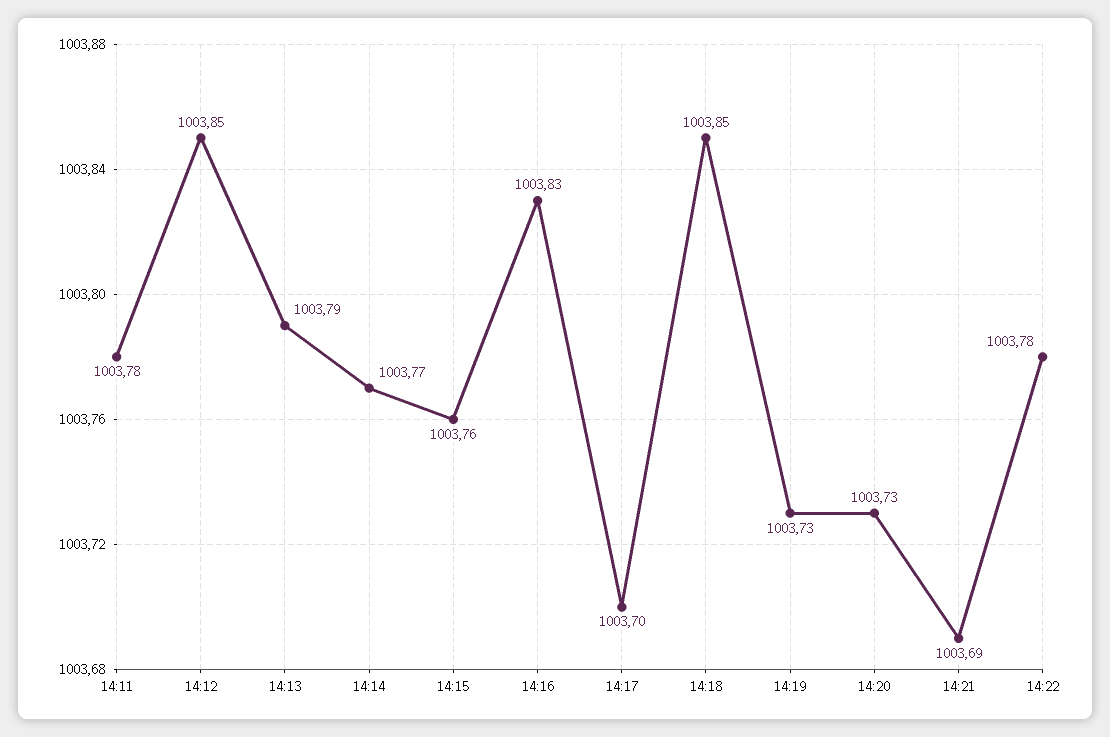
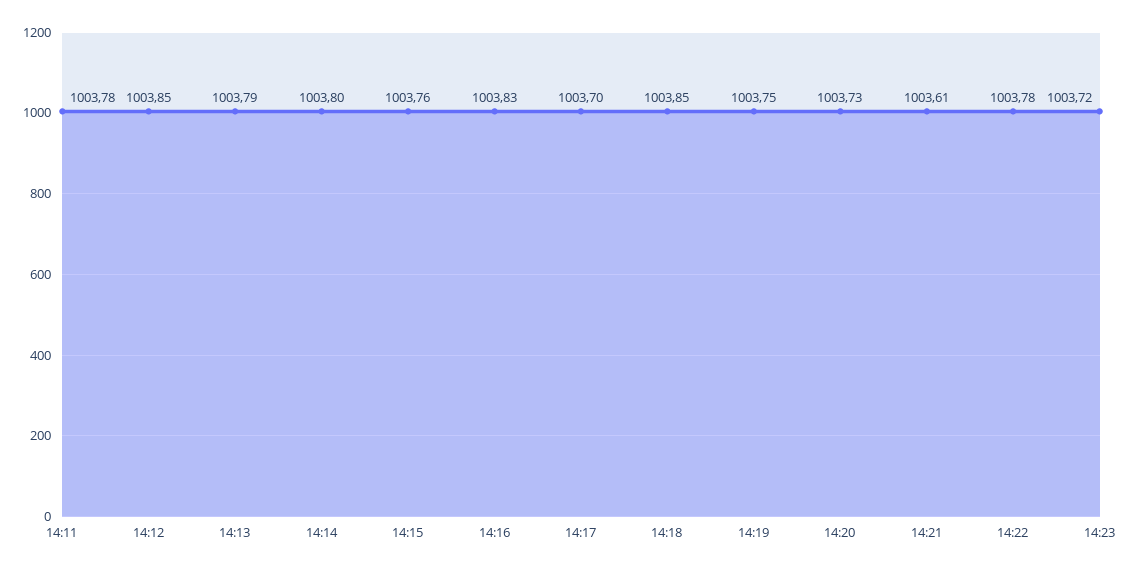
14:14: 1003.77 -> 1003.8
14:19: 1003.73 -> 1003.75
14:21: 1003.69 -> 1003.61
14:23: none -> 1003.72

